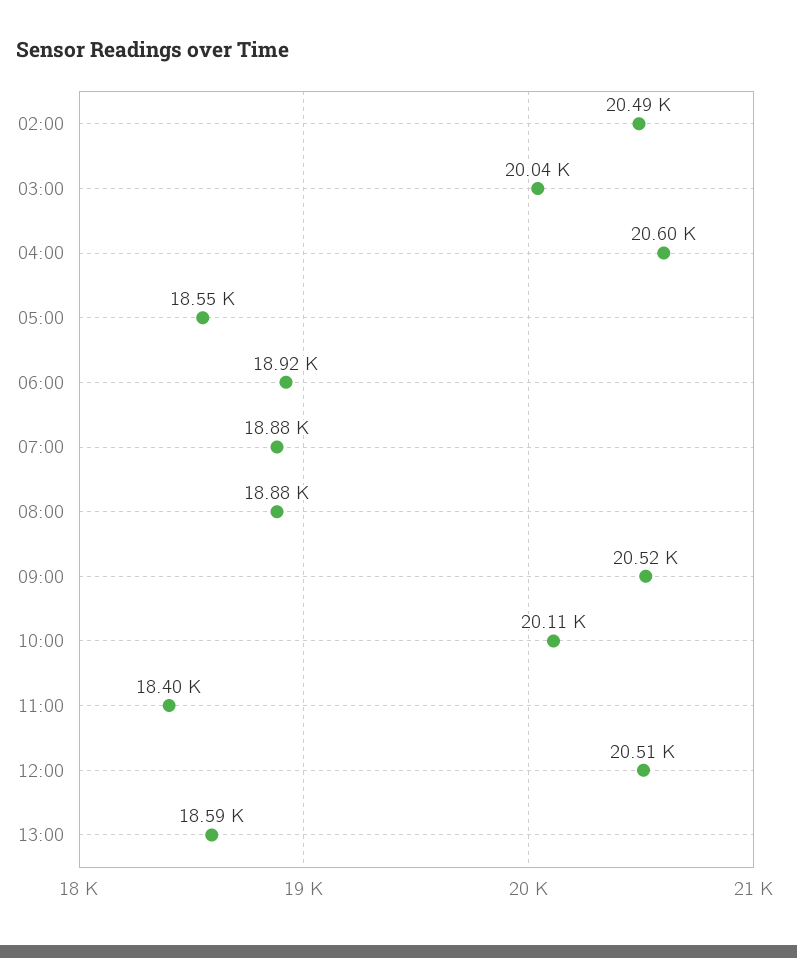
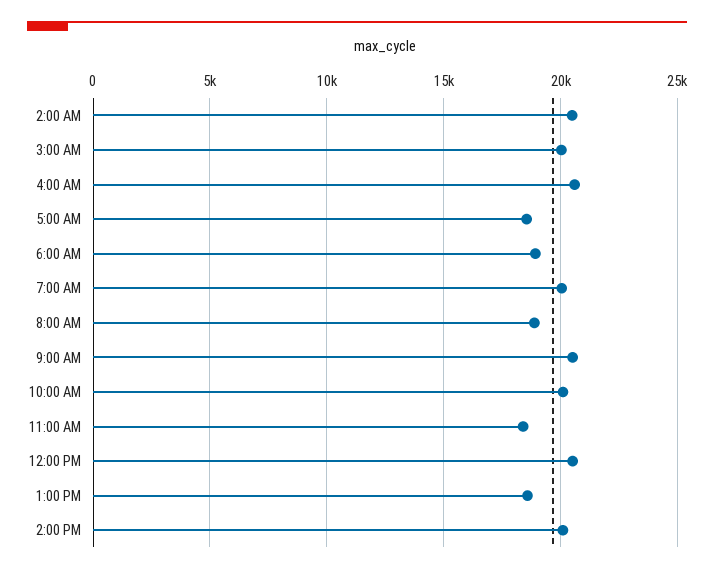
07:00: 18880 -> 20000
2:00 PM: none -> 20000

